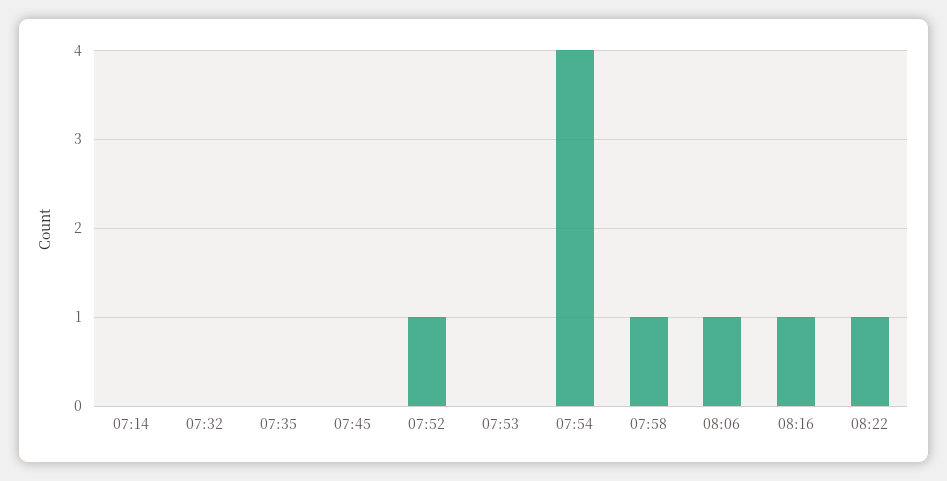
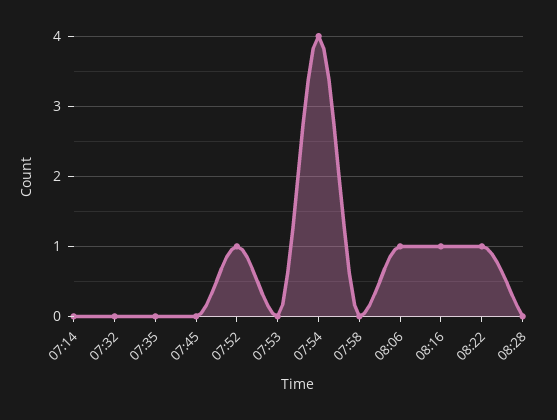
07:58: 1 -> 0
08:28: none -> 0

